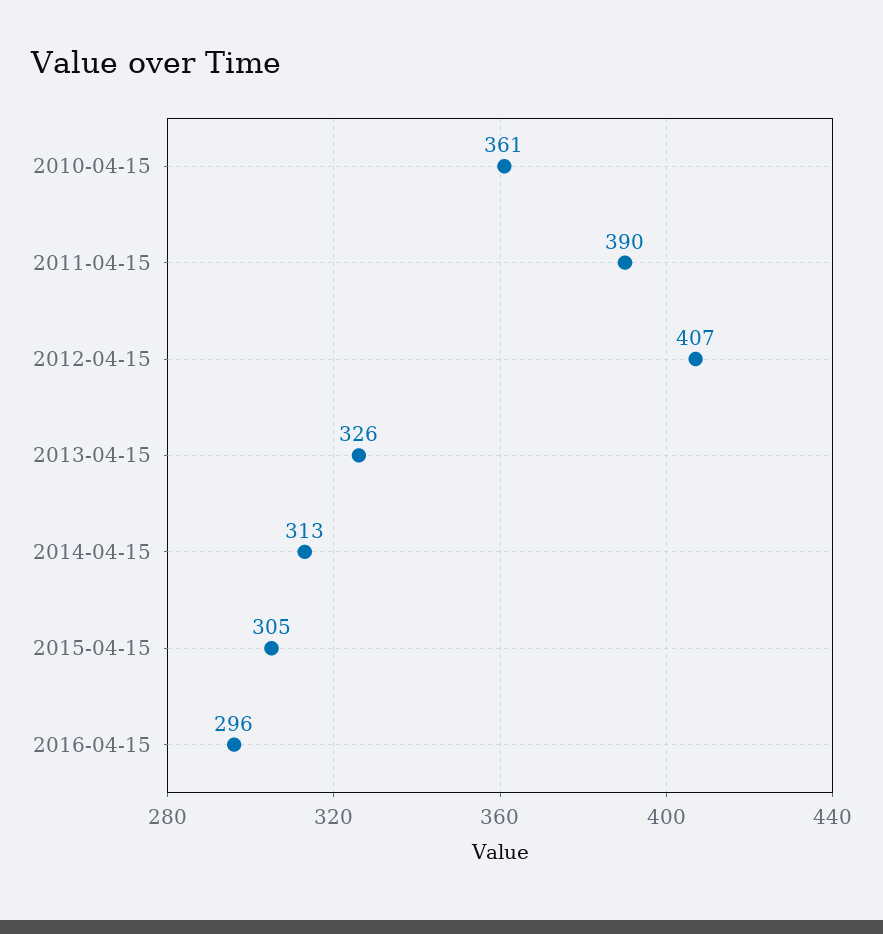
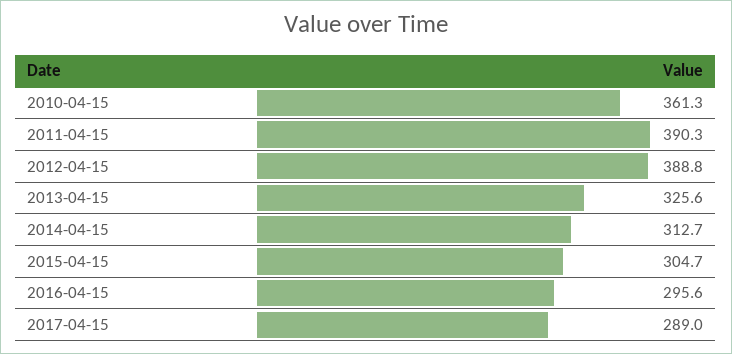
2012-04-15: 407 -> 388.8
2017-04-15: none -> 289

